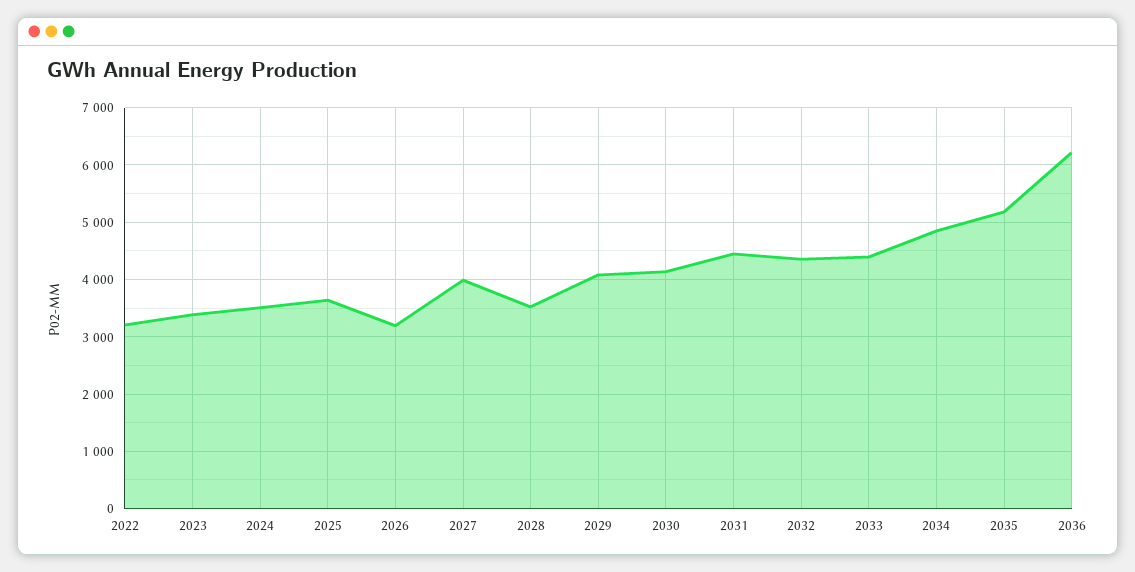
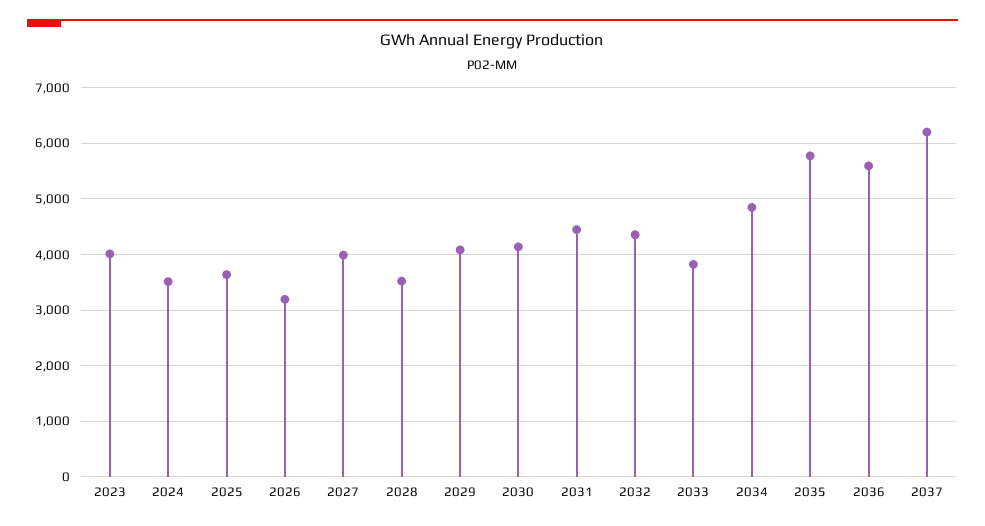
2022: 3200 -> none
2023: 3400 -> 4000
2033: 4400 -> 3800
2035: 5200 -> 5800
2036: 6200 -> 5600
2037: none -> 6200

